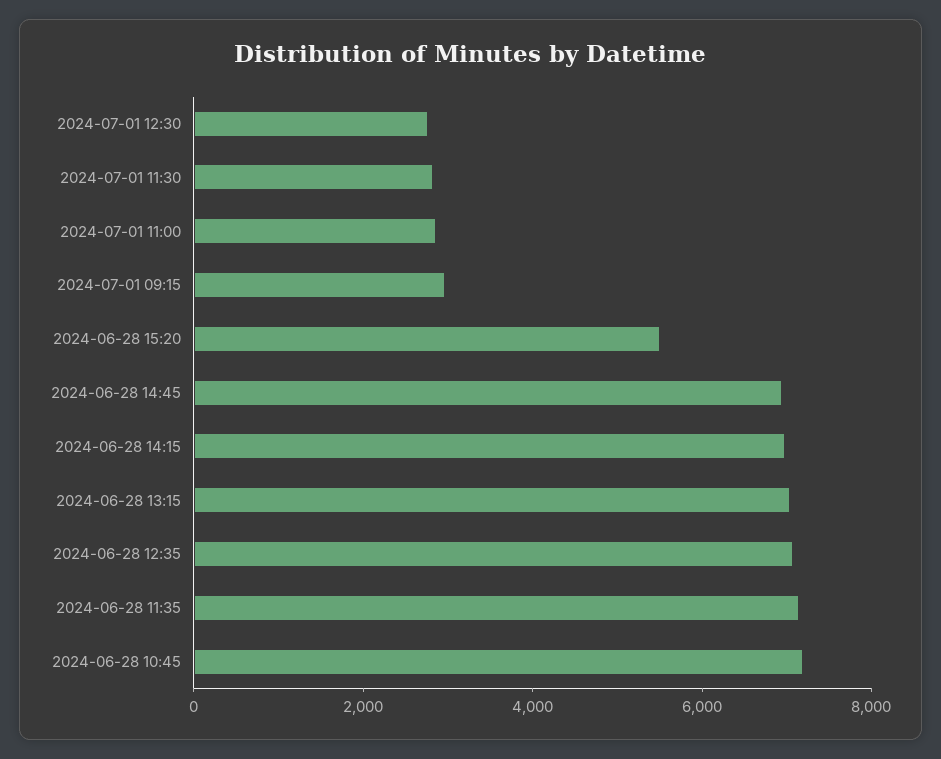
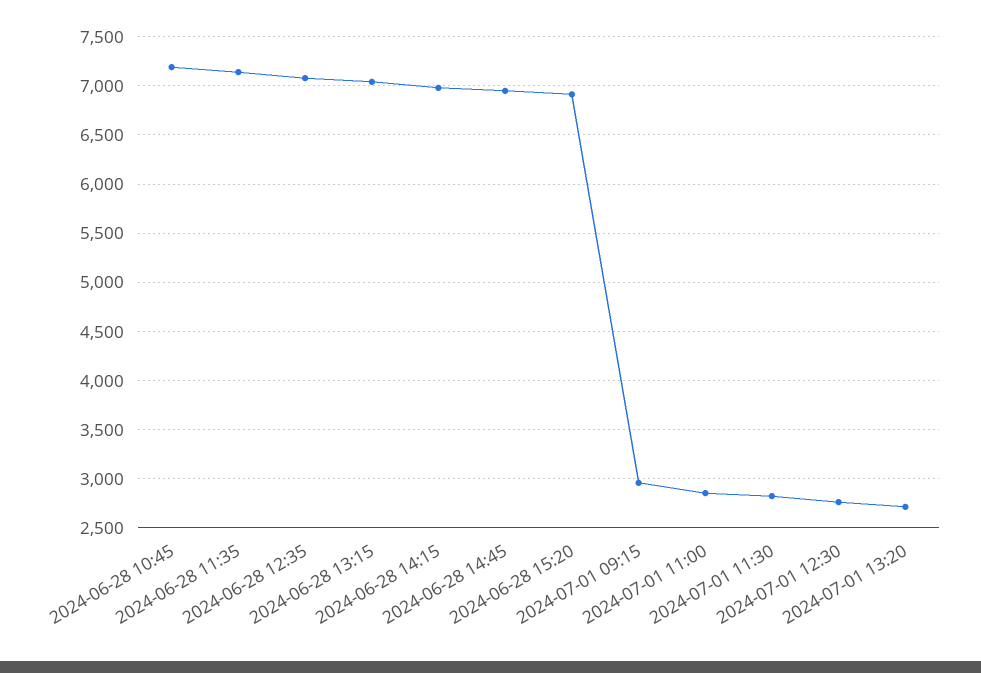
2024-06-28 15:20: 5500 -> 6900
2024-07-01 13:20: none -> 2700

